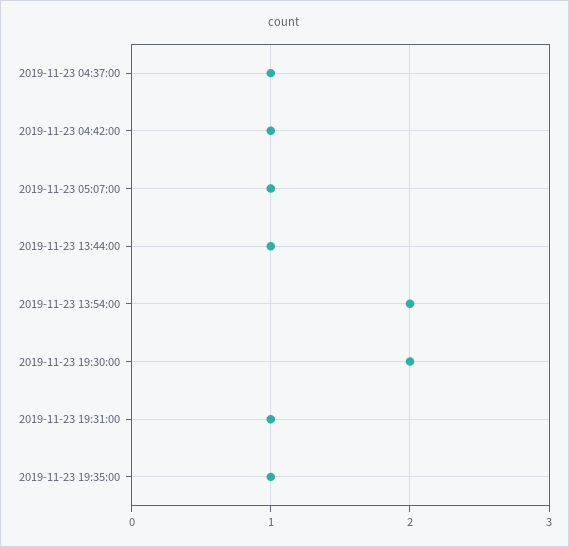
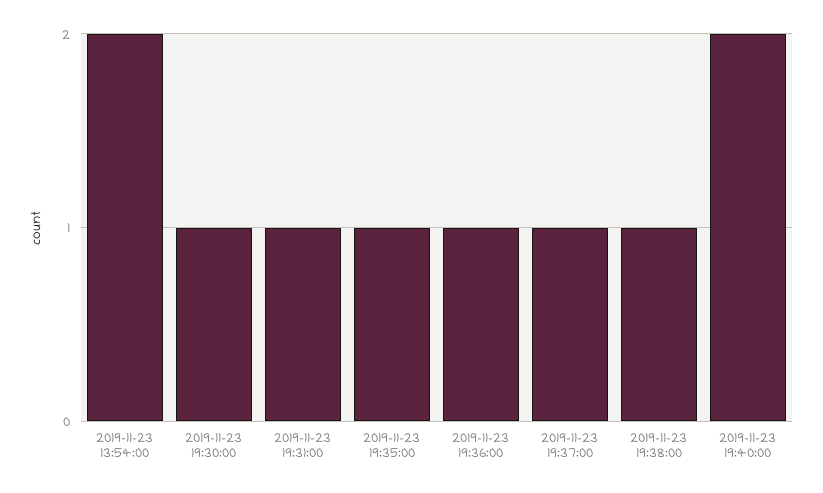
2019-11-23 04:37:00: 1 -> none
2019-11-23 04:42:00: 1 -> none
2019-11-23 05:07:00: 1 -> none
2019-11-23 13:44:00: 1 -> none
2019-11-23 19:30:00: 2 -> 1
2019-11-23 19:36:00: none -> 1
2019-11-23 19:37:00: none -> 1
2019-11-23 19:38:00: none -> 1
2019-11-23 19:40:00: none -> 2

